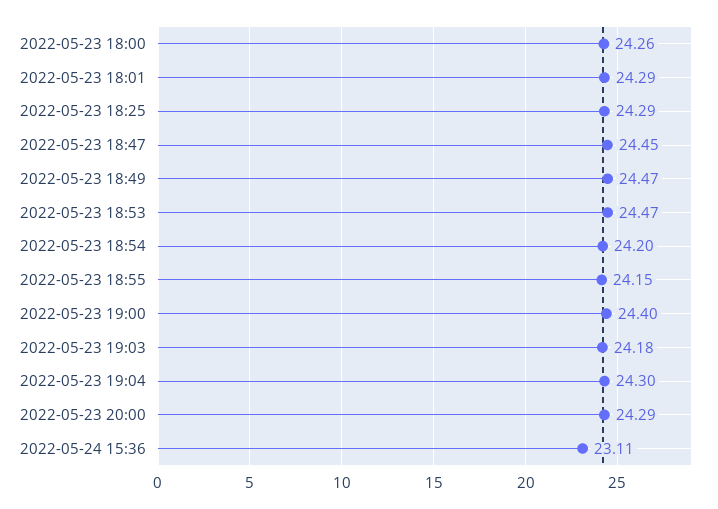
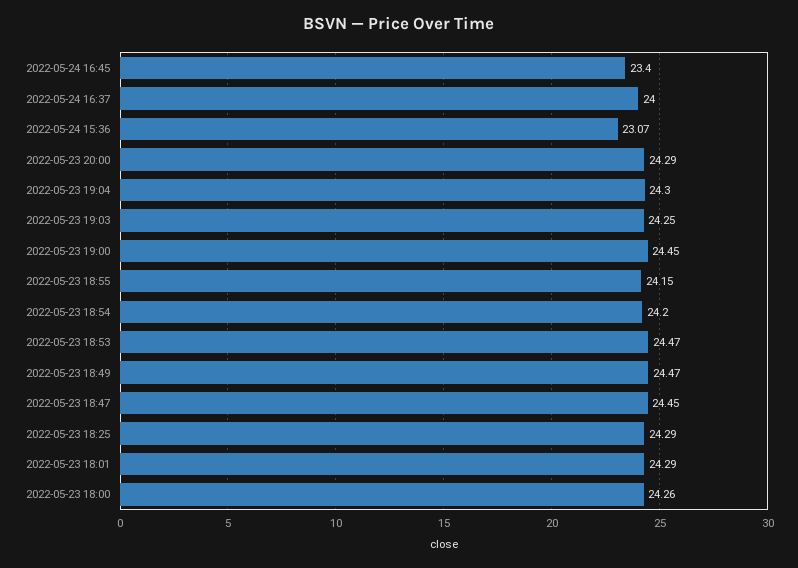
2022-05-23 19:00: 24.4 -> 24.45
2022-05-23 19:03: 24.18 -> 24.25
2022-05-24 15:36: 23.11 -> 23.07
2022-05-24 16:45: none -> 23.4
2022-05-24 16:37: none -> 24

